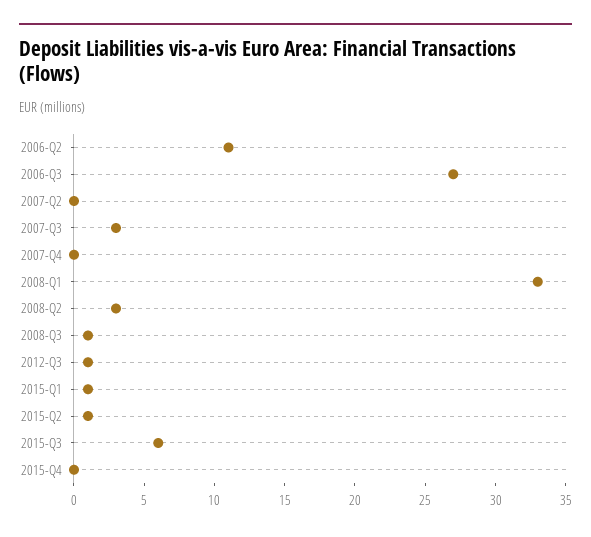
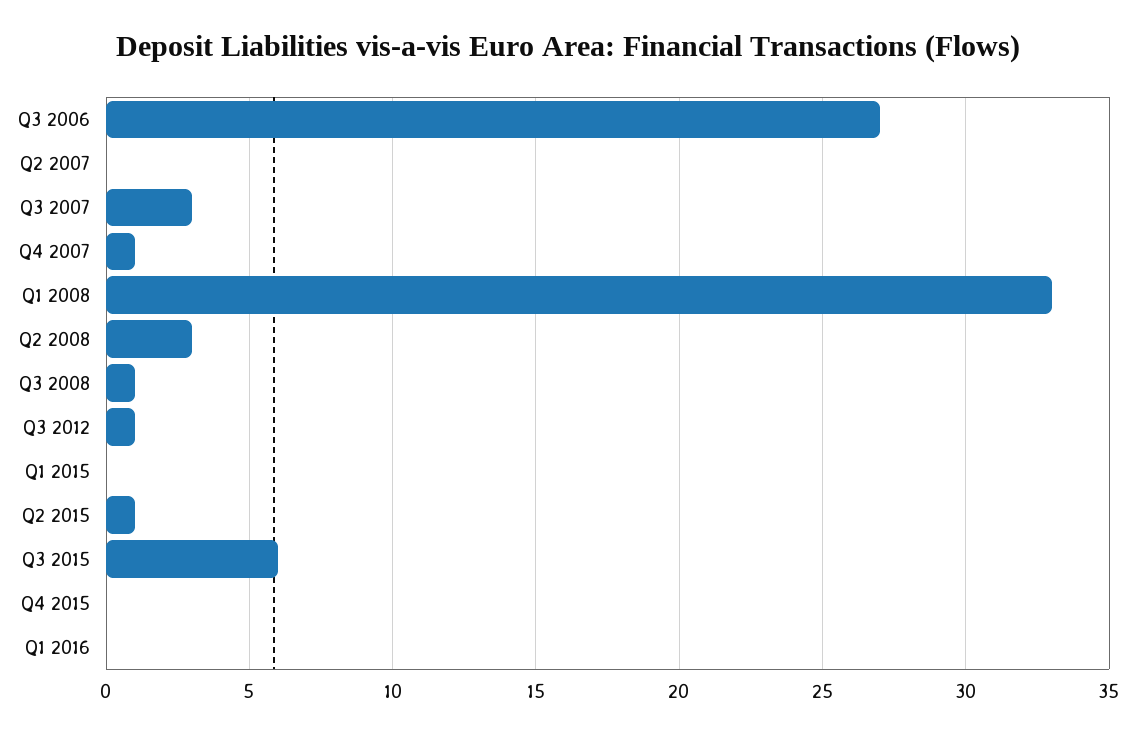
2006-Q2: 11 -> none
2007-Q4: 0 -> 1
2015-Q1: 1 -> 0
Q1 2016: none -> 0

